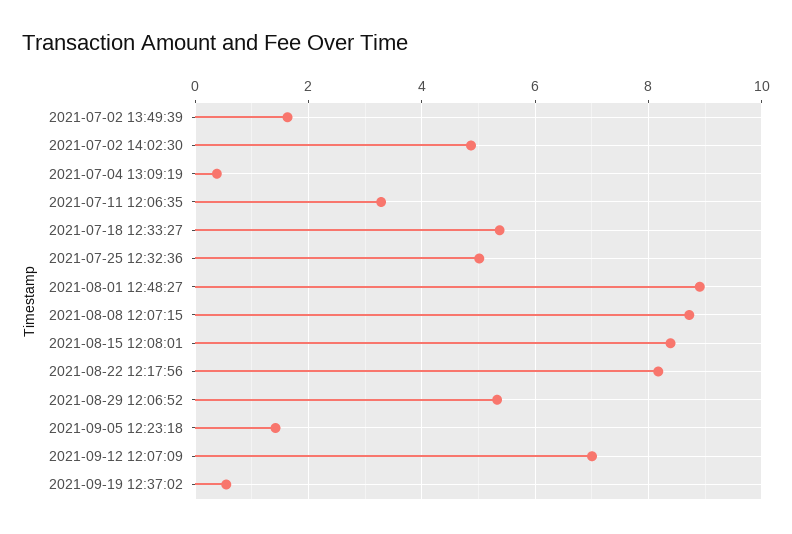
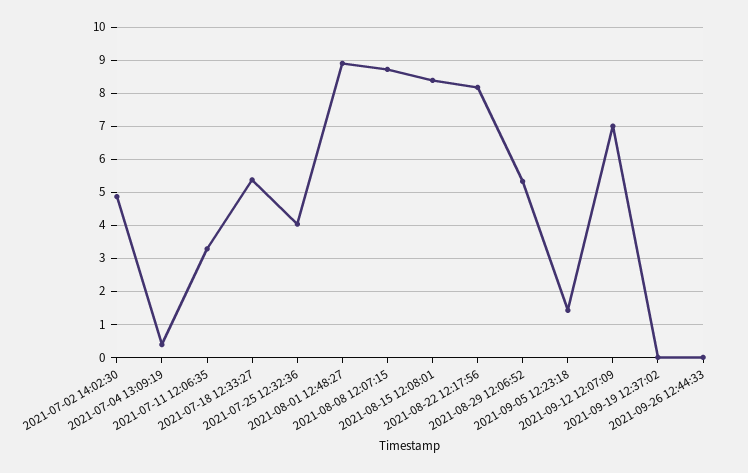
2021-07-02 13:49:39: 1.6 -> none
2021-07-25 12:32:36: 5 -> 4
2021-09-19 12:37:02: 0.6 -> 0
2021-09-26 12:44:33: none -> 0

